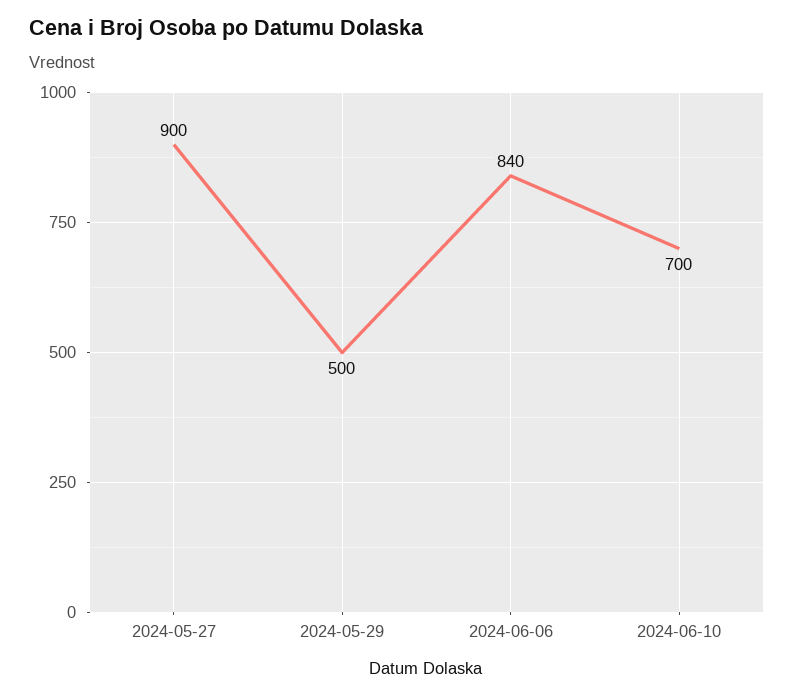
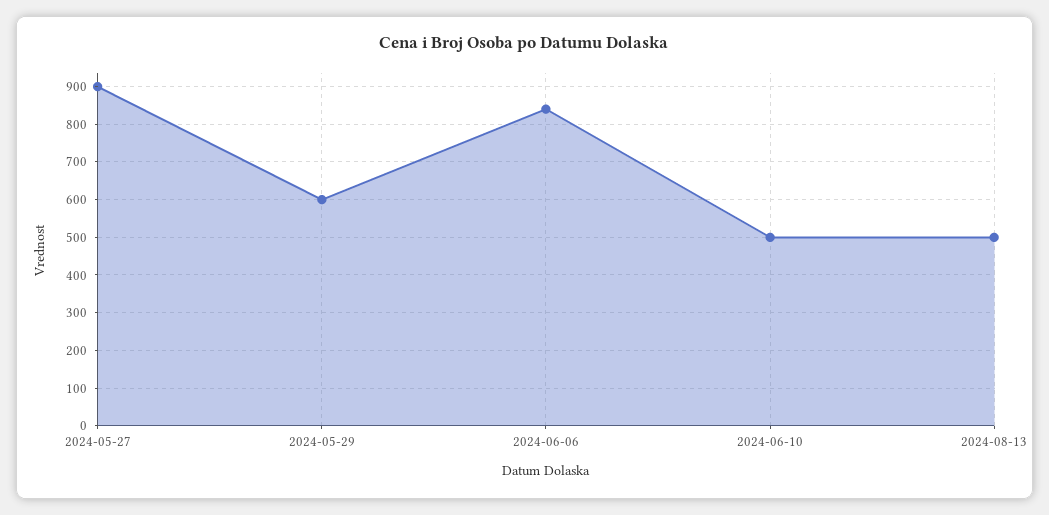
2024-05-29: 500 -> 600
2024-06-10: 700 -> 500
2024-08-13: none -> 500

